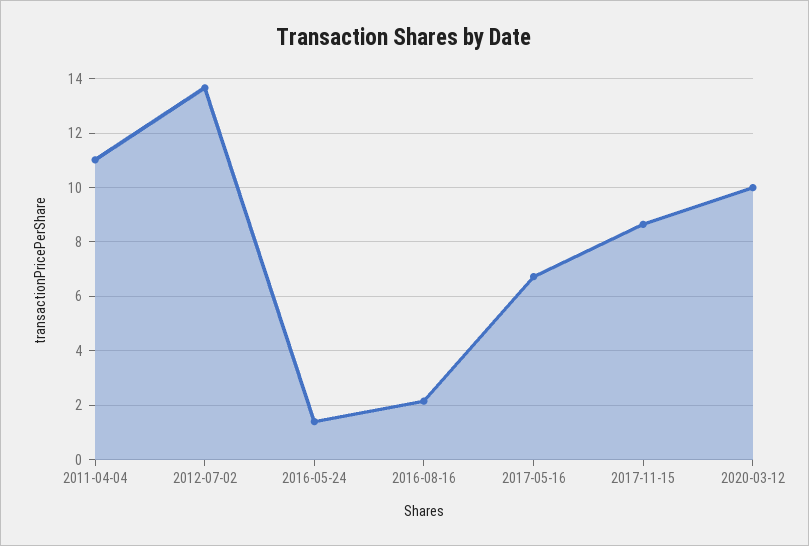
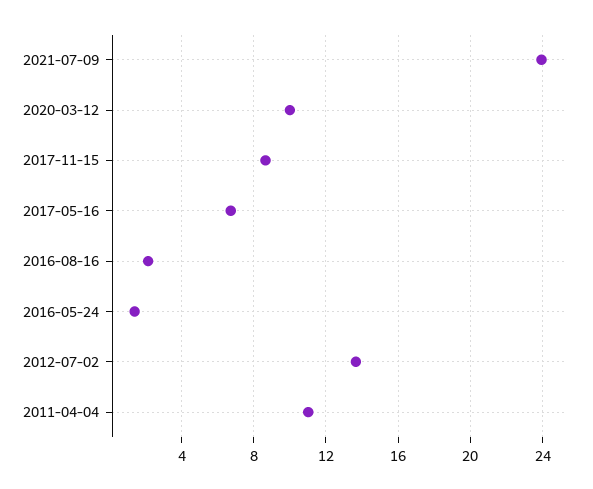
2021-07-09: none -> 24

